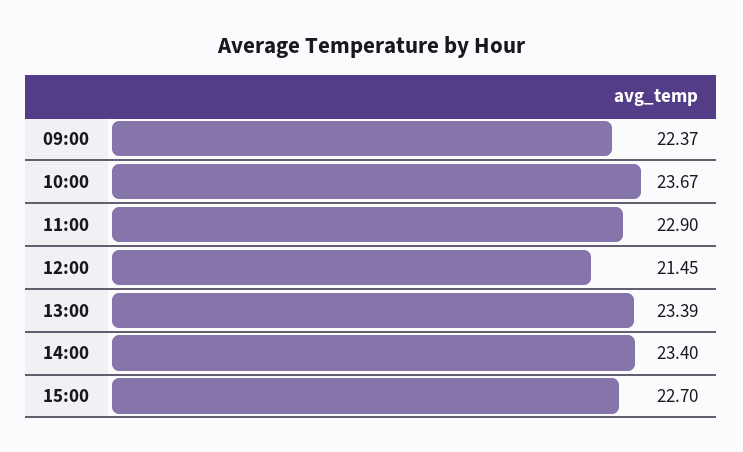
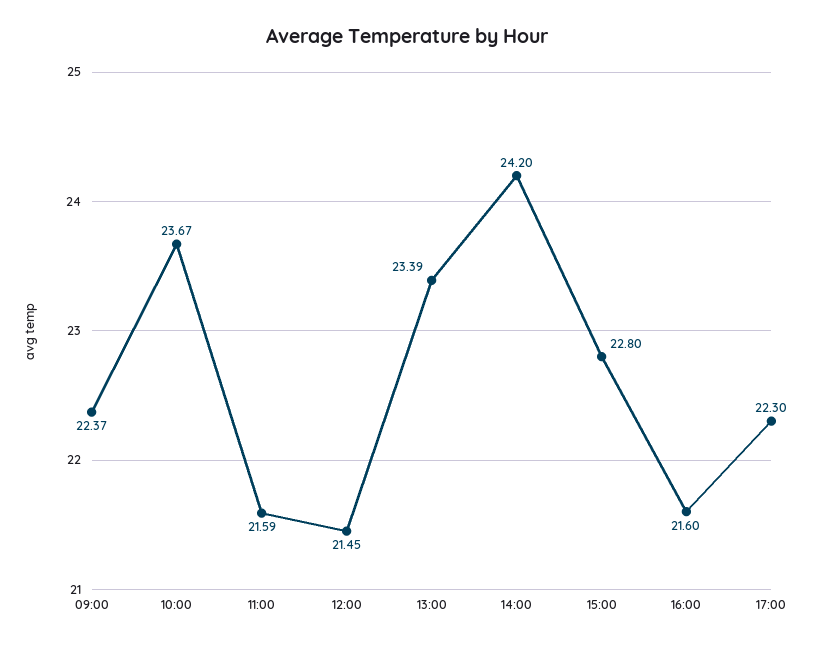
11:00: 22.9 -> 21.59
14:00: 23.4 -> 24.2
15:00: 22.7 -> 22.8
16:00: none -> 21.6
17:00: none -> 22.3

